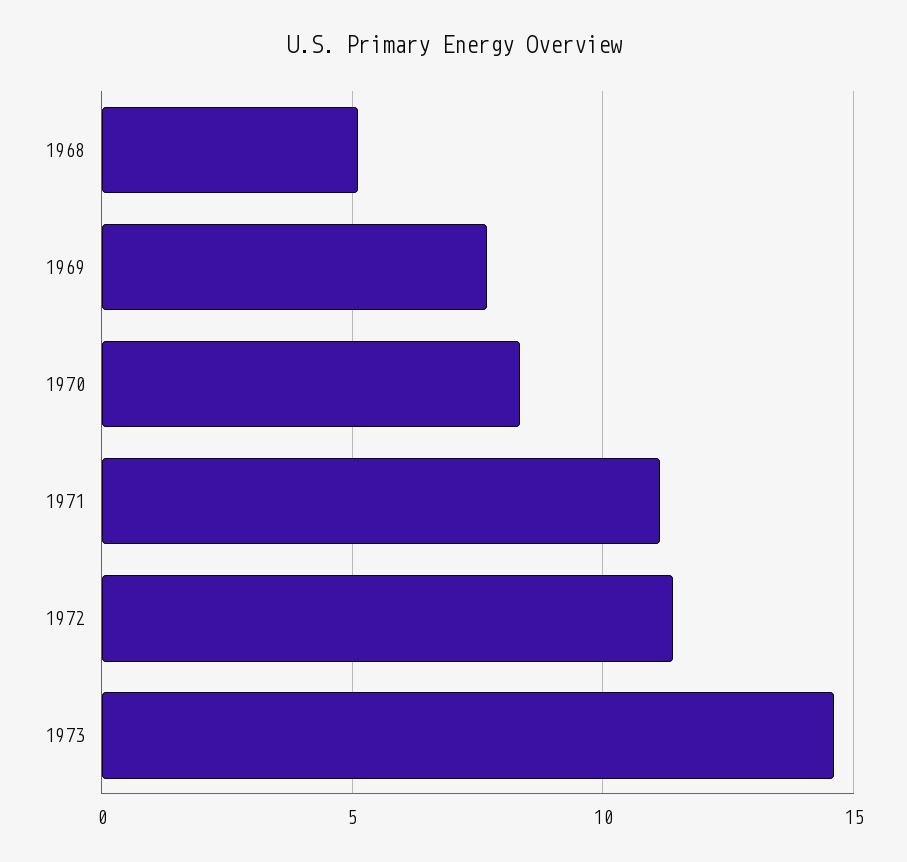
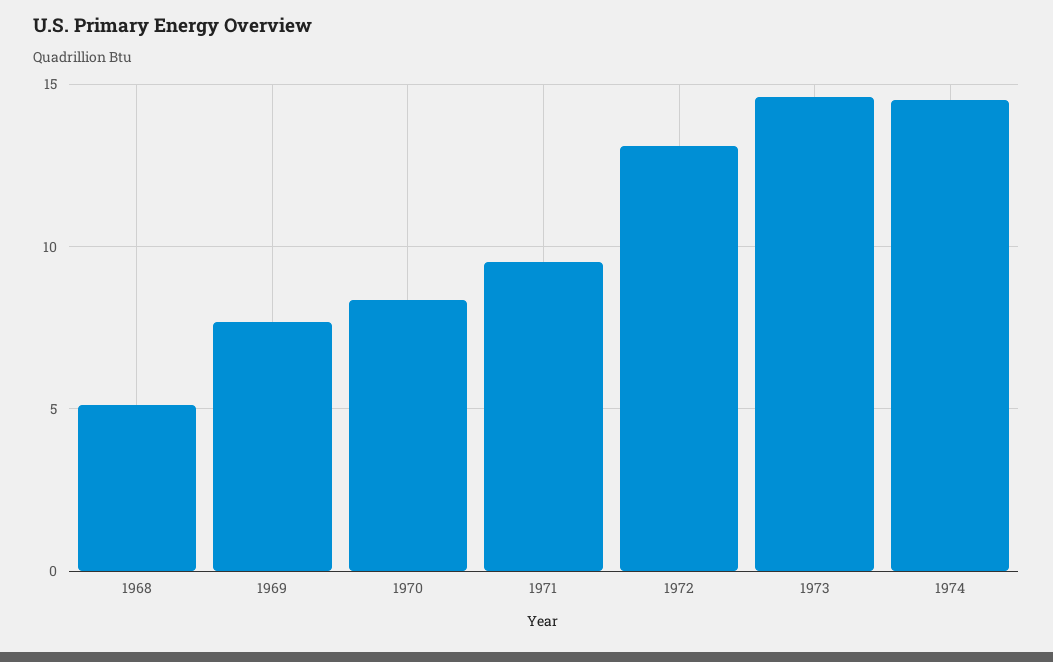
1971: 11 -> 9.5
1972: 11.5 -> 13
1974: none -> 14.5

